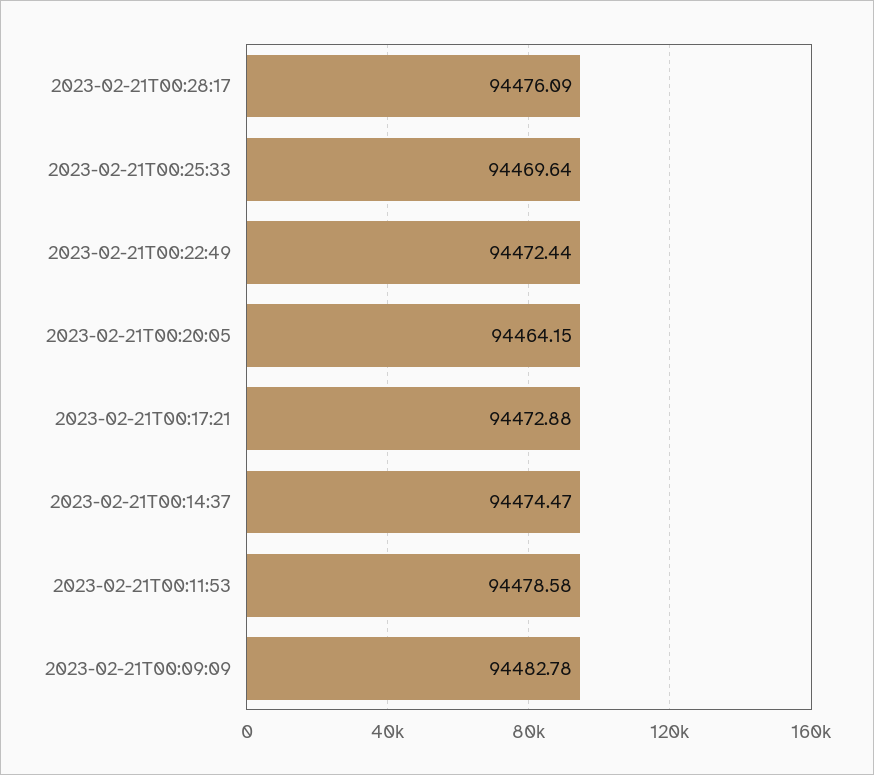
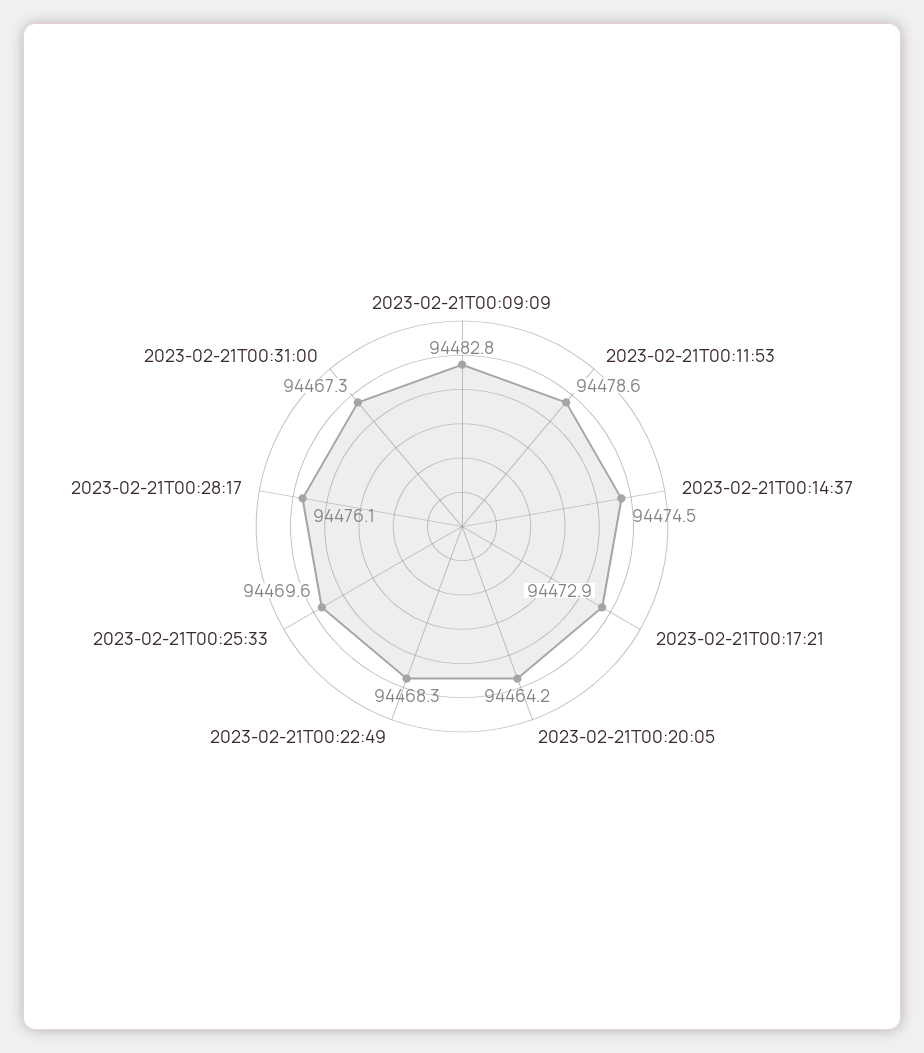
2023-02-21T00:22:49: 94472.44 -> 94468.3
2023-02-21T00:31:00: none -> 94467.3

